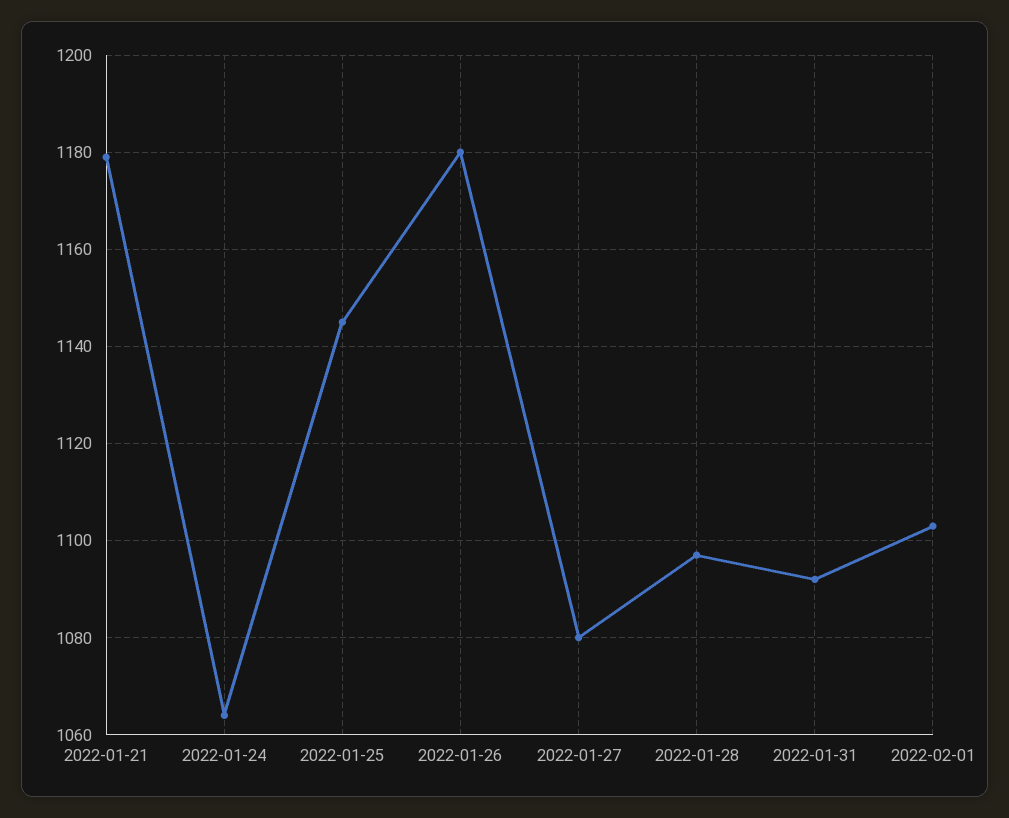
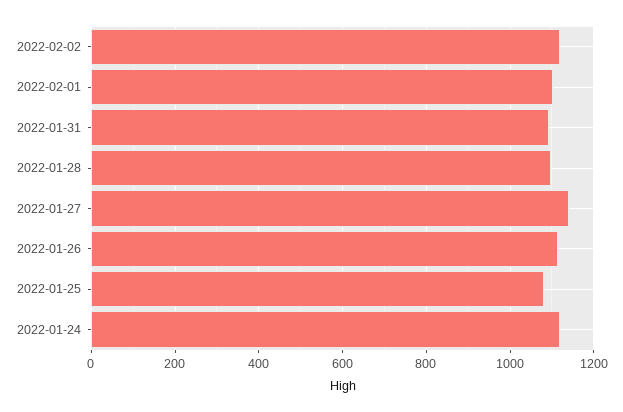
2022-01-21: 1180 -> none
2022-01-24: 1065 -> 1120
2022-01-25: 1145 -> 1080
2022-01-26: 1180 -> 1120
2022-01-27: 1080 -> 1140
2022-02-02: none -> 1120

